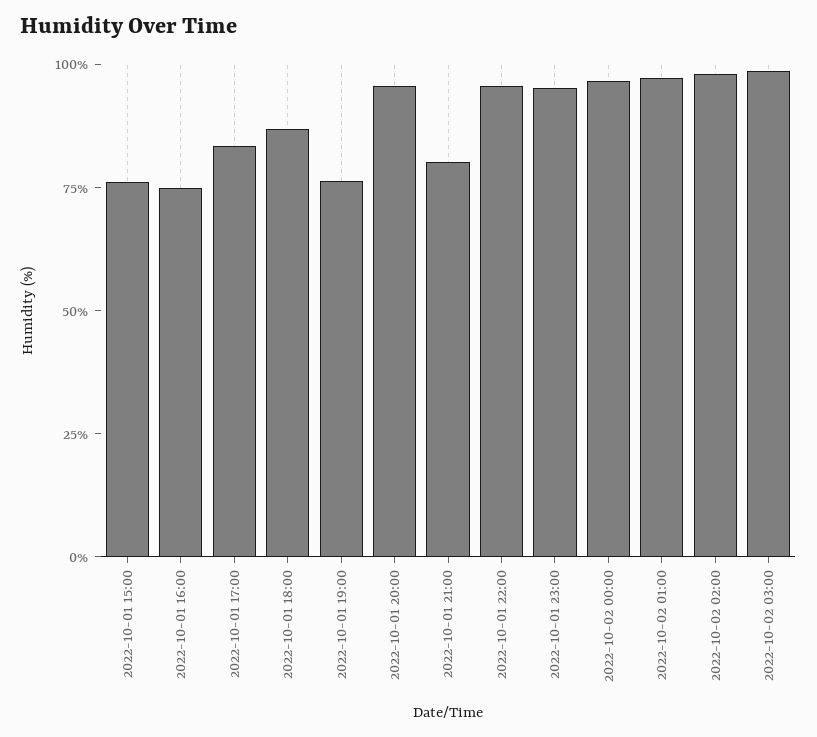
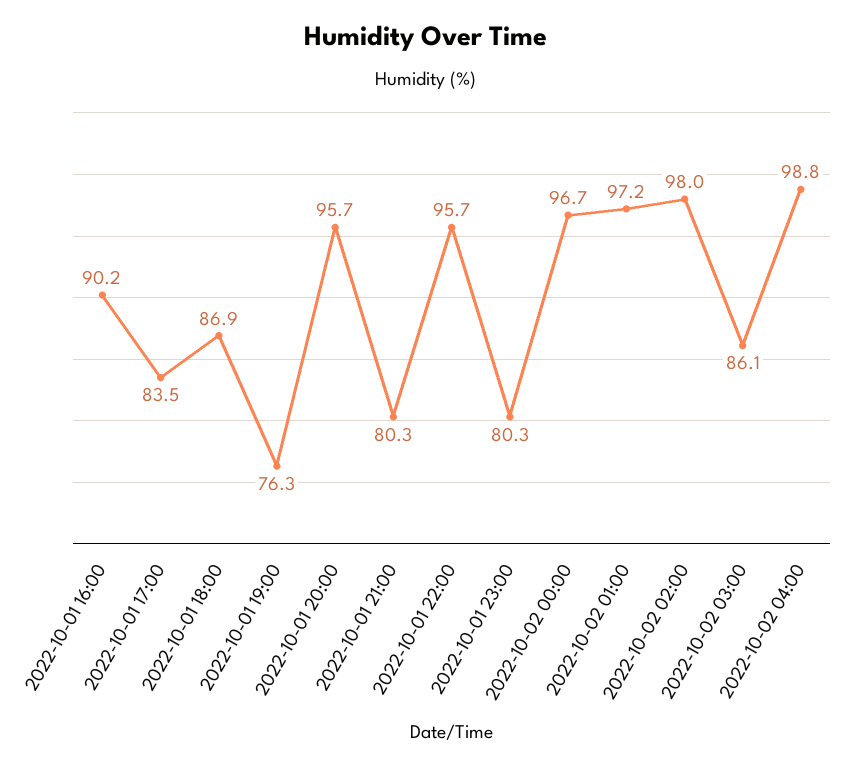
2022-10-01 15:00: 75 -> none
2022-10-01 16:00: 75 -> 90.2
2022-10-01 23:00: 95 -> 80.3
2022-10-02 03:00: 100 -> 86.1
2022-10-02 04:00: none -> 98.8

